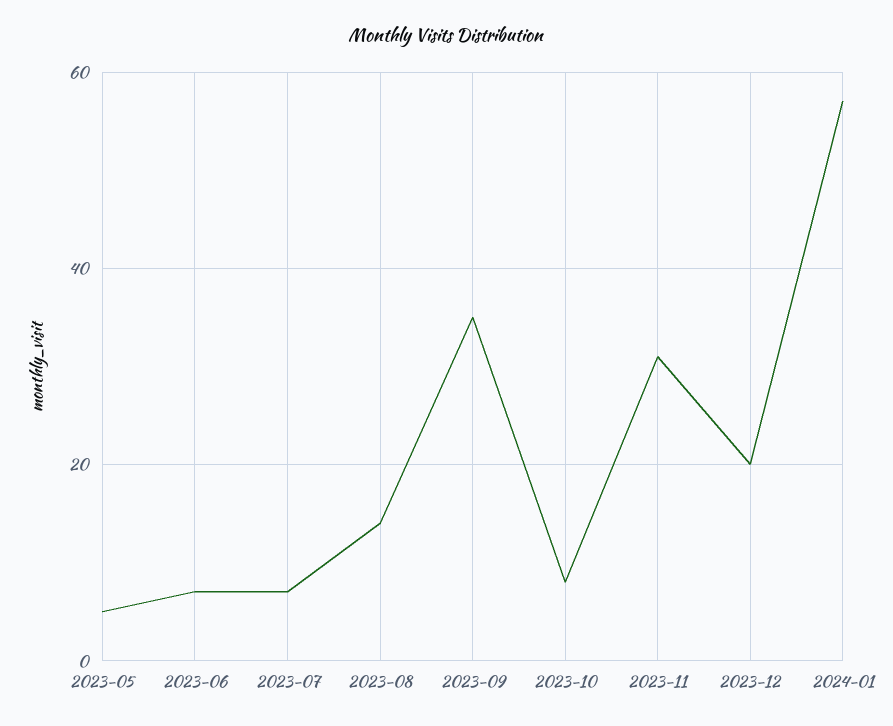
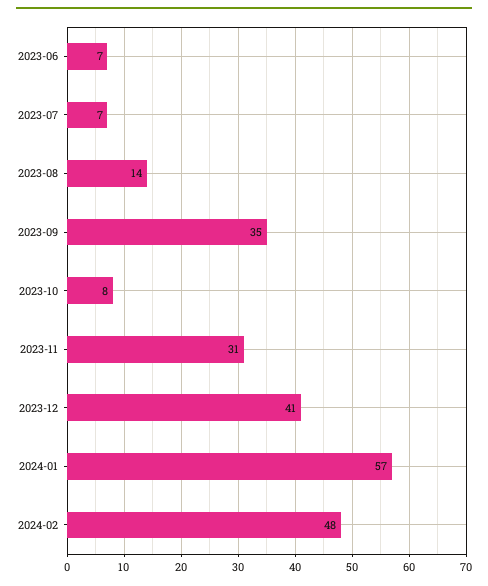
2023-05: 5 -> none
2023-12: 20 -> 41
2024-02: none -> 48

